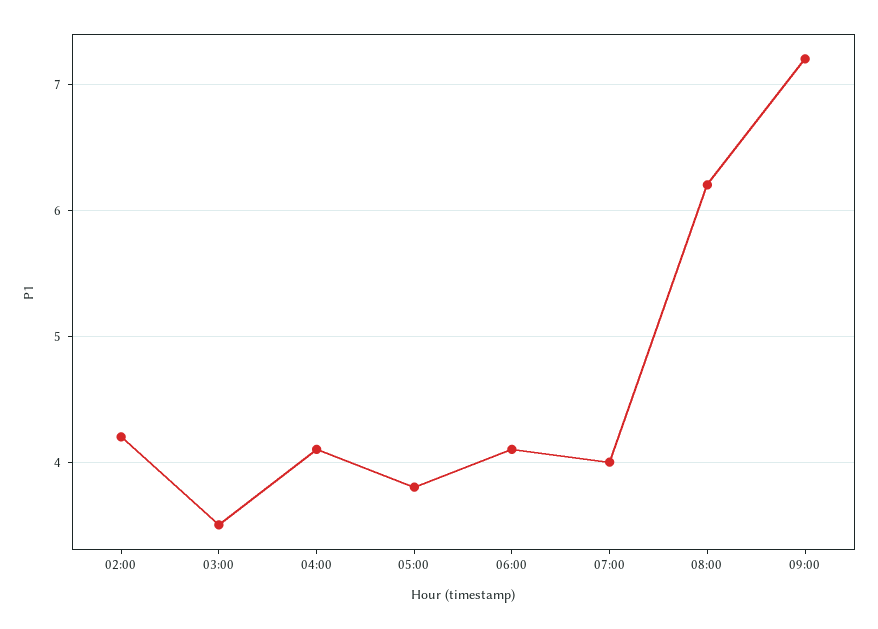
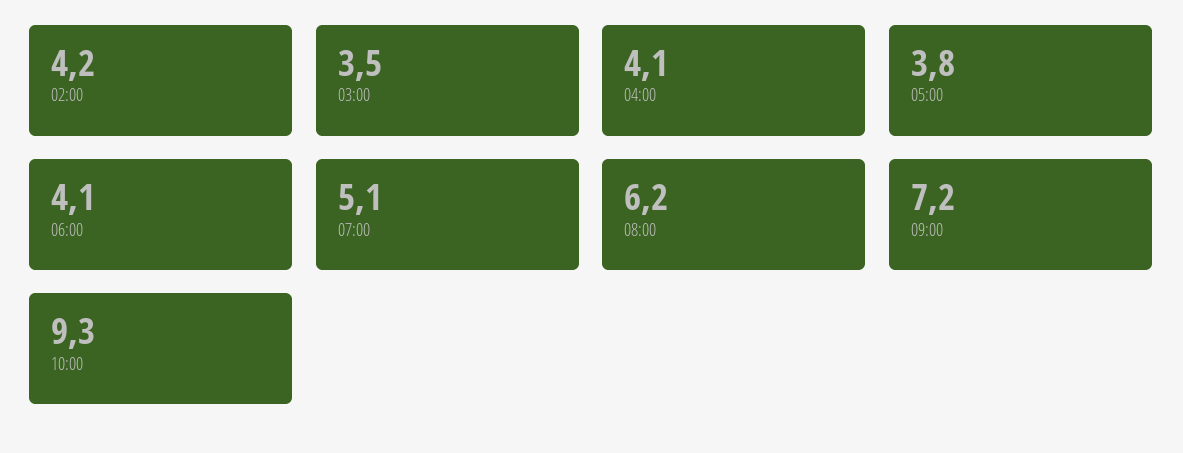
07:00: 4 -> 5.1
10:00: none -> 9.3

